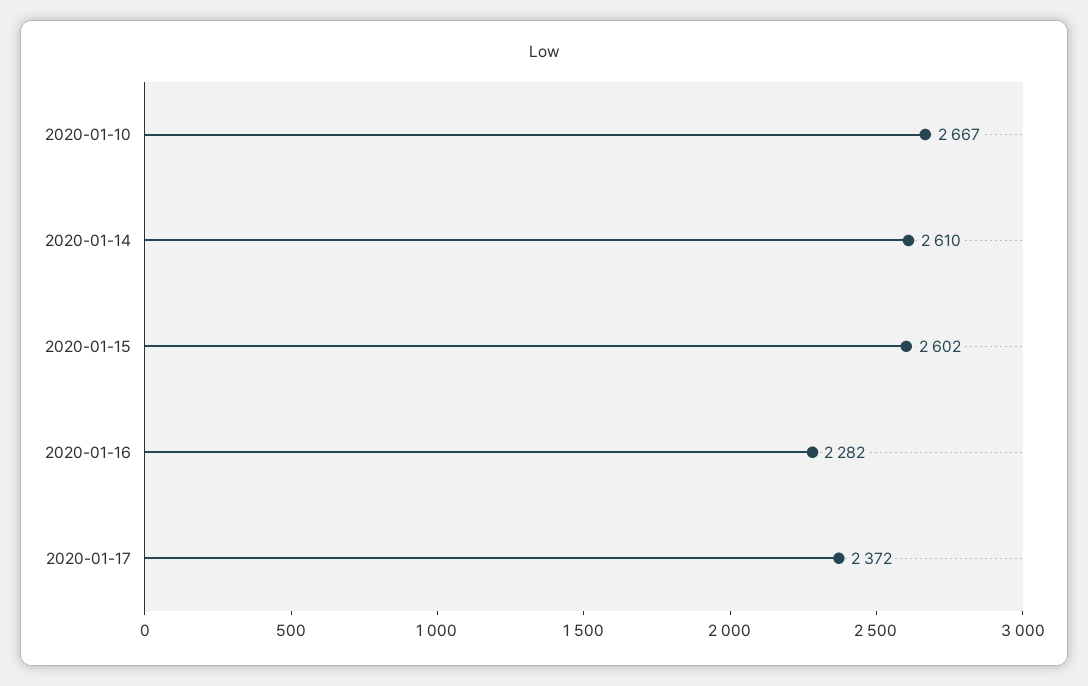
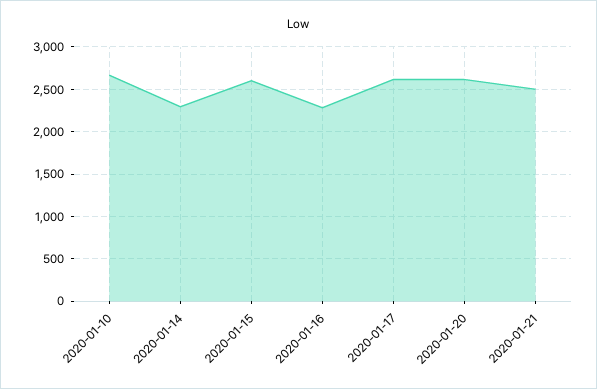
2020-01-14: 2610 -> 2300
2020-01-17: 2372 -> 2600
2020-01-20: none -> 2600
2020-01-21: none -> 2500

